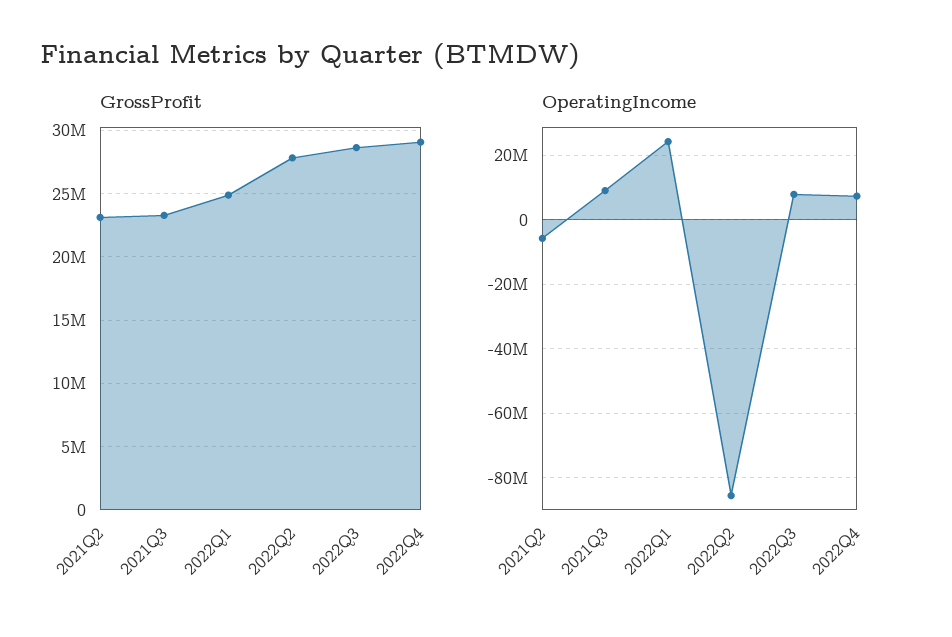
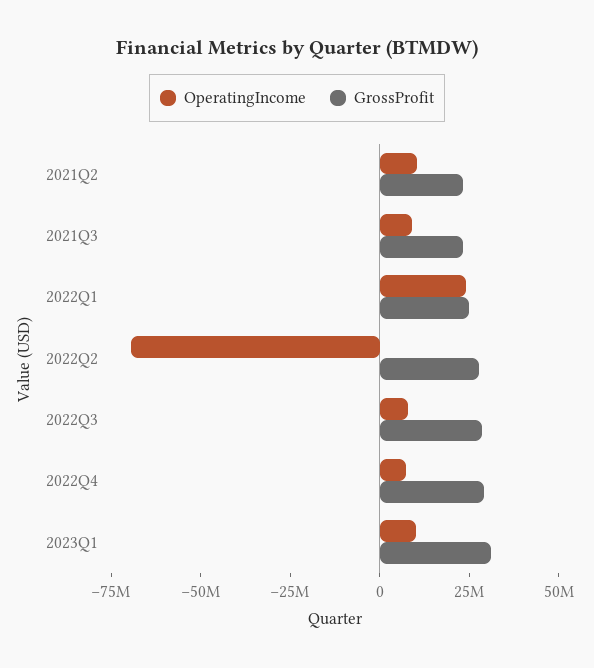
OperatingIncome, 2021Q2: -6000000 -> 10000000
OperatingIncome, 2022Q2: -86000000 -> -70000000
OperatingIncome, 2023Q1: none -> 10000000
GrossProfit, 2023Q1: none -> 30000000

